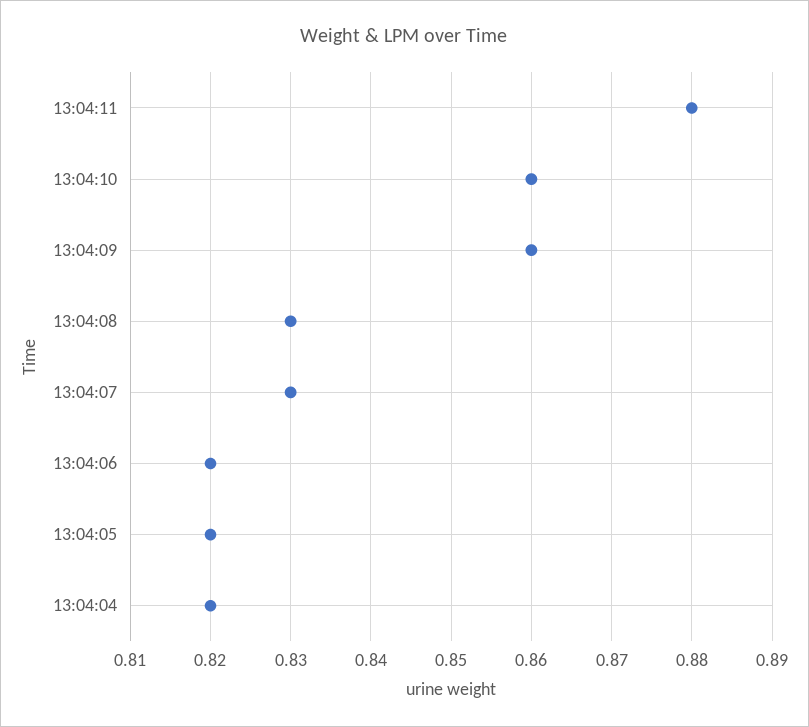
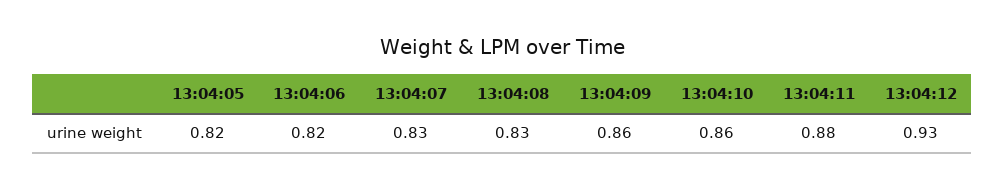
13:04:04: 0.82 -> none
13:04:12: none -> 0.93

